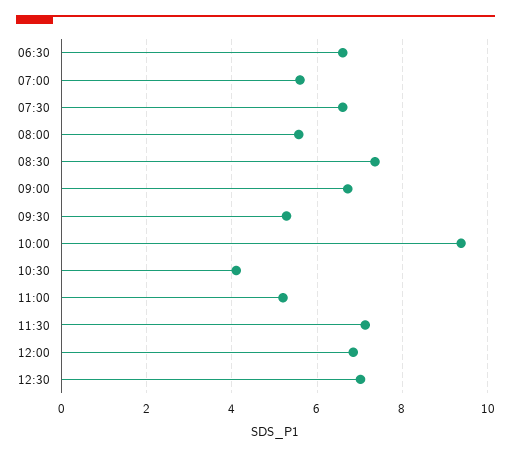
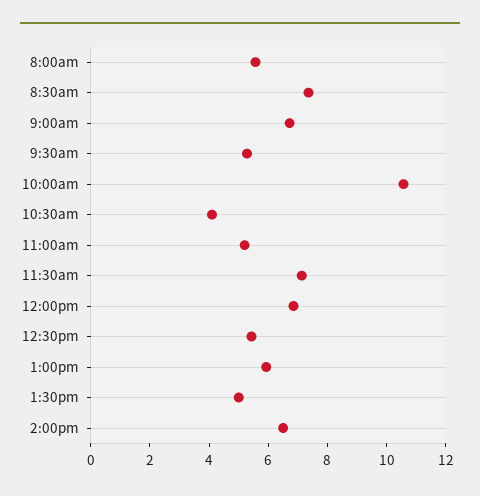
06:30: 6.6 -> none
07:00: 5.6 -> none
07:30: 6.6 -> none
10:00: 9.4 -> 10.5
12:30: 7 -> 5.5
1:00pm: none -> 6
1:30pm: none -> 5
2:00pm: none -> 6.5

